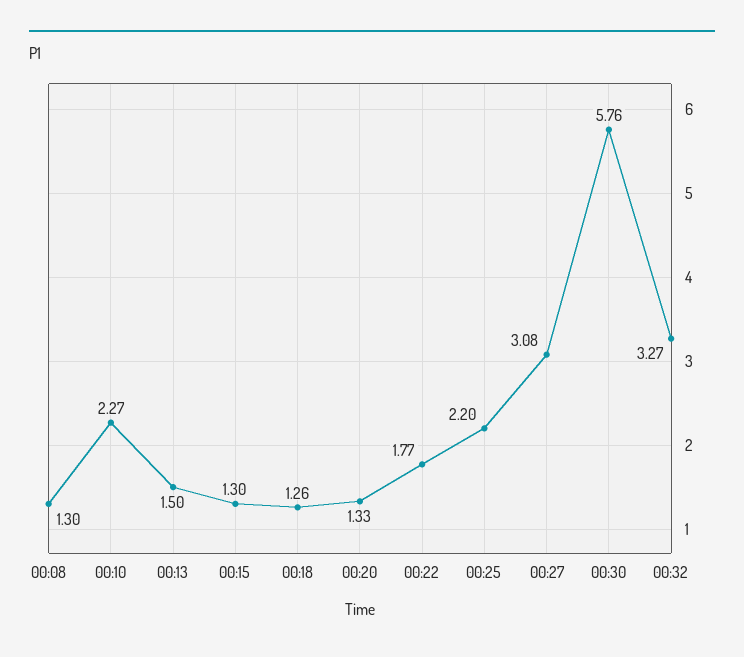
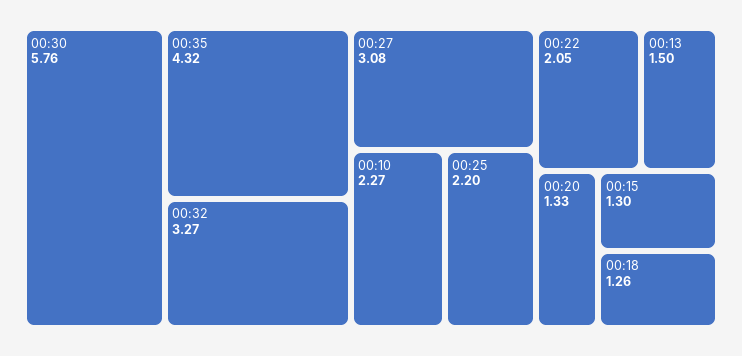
00:08: 1.3 -> none
00:22: 1.77 -> 2.05
00:35: none -> 4.32

